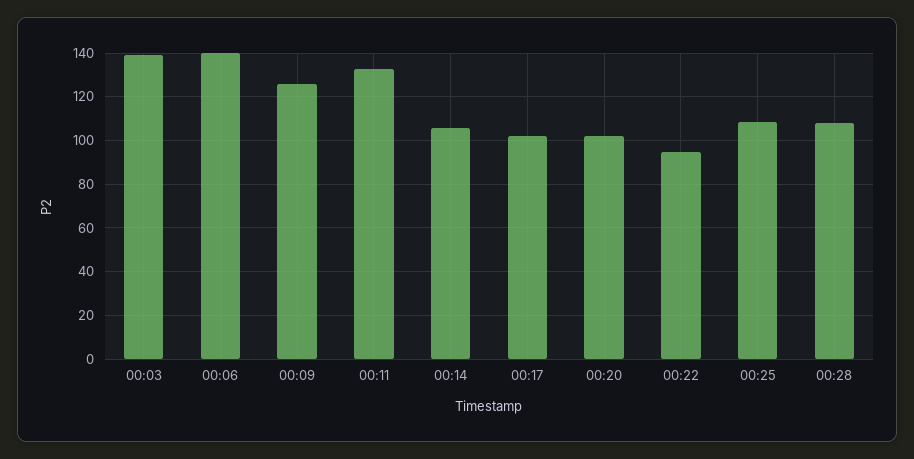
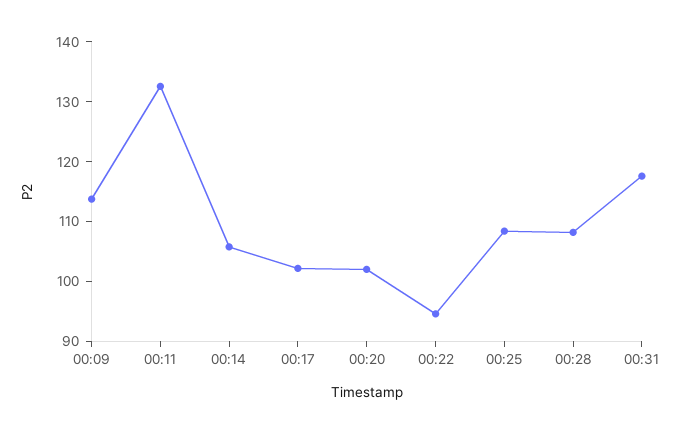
00:03: 140 -> none
00:06: 140 -> none
00:09: 125 -> 114
00:31: none -> 118

